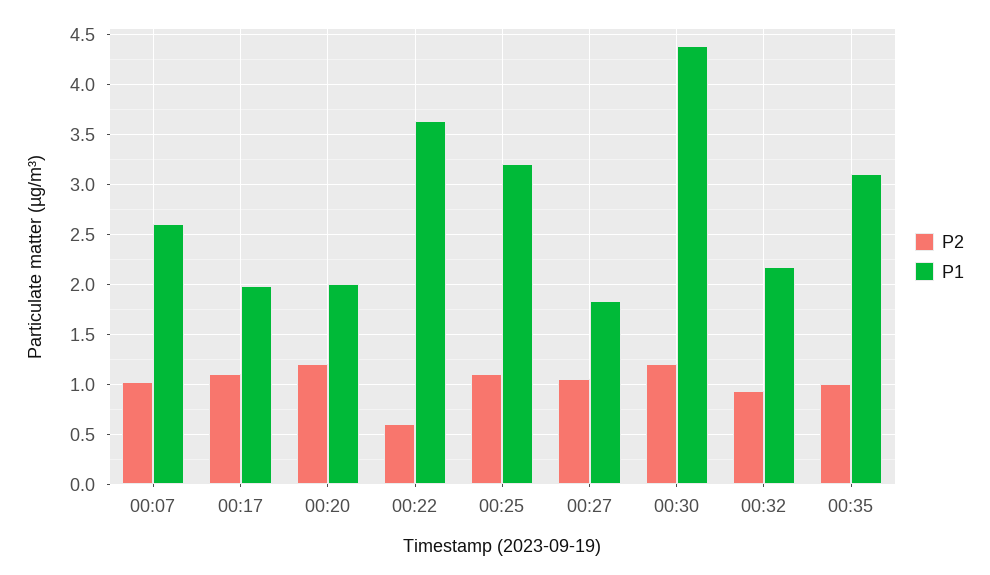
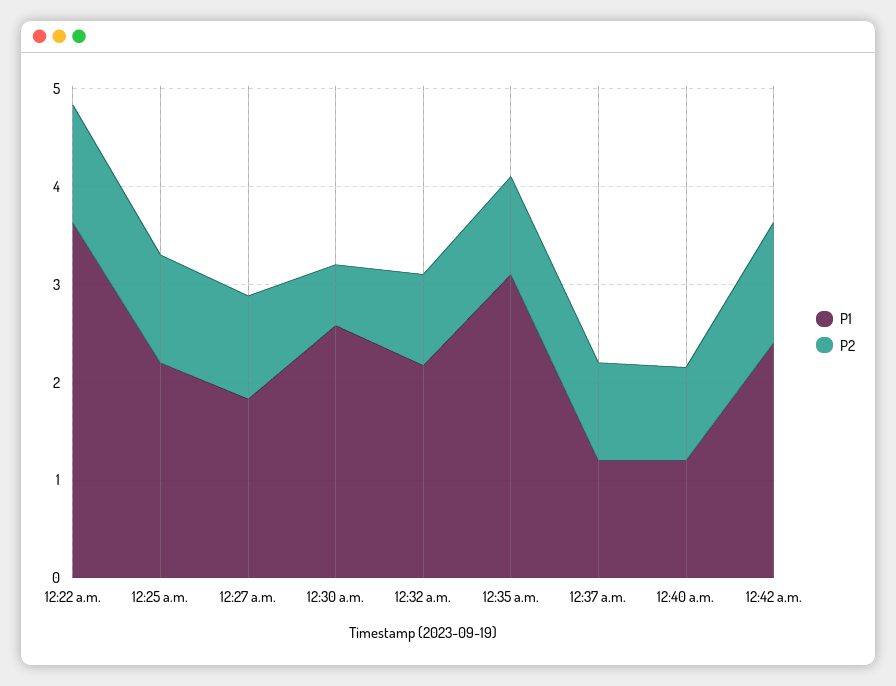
P2, 00:07: 1 -> none
P1, 00:07: 2.6 -> none
P2, 00:17: 1.1 -> none
P1, 00:17: 2 -> none
P2, 00:20: 1.2 -> none
P1, 00:20: 2 -> none
P2, 00:22: 0.6 -> 1.2
P1, 00:25: 3.2 -> 2.2
P2, 00:30: 1.2 -> 0.6
P1, 00:30: 4.4 -> 2.6
P1, 12:37 a.m.: none -> 1.2
P2, 12:37 a.m.: none -> 1
P1, 12:40 a.m.: none -> 1.2
P2, 12:40 a.m.: none -> 1
P1, 12:42 a.m.: none -> 2.4
P2, 12:42 a.m.: none -> 1.2

